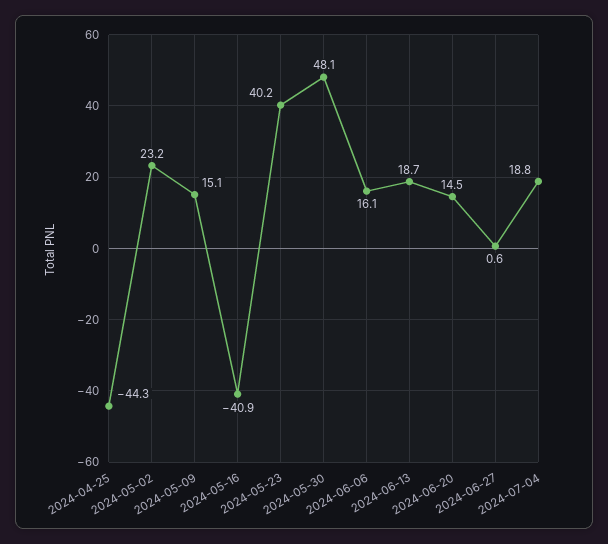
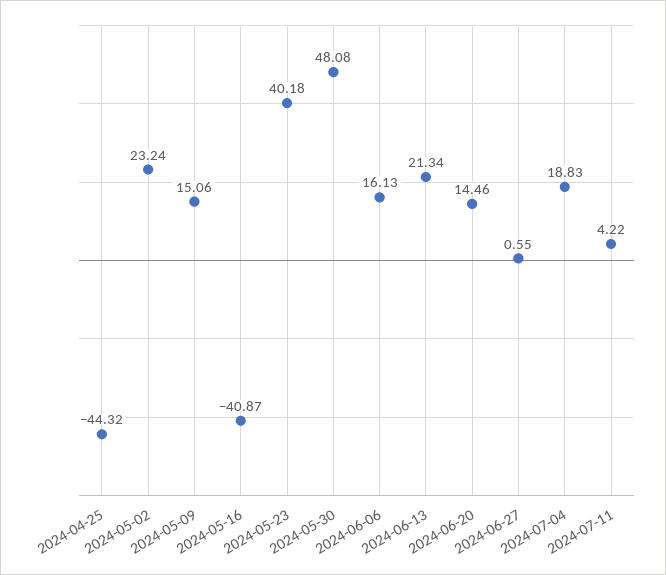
2024-06-13: 18.7 -> 21.34
2024-07-11: none -> 4.22

